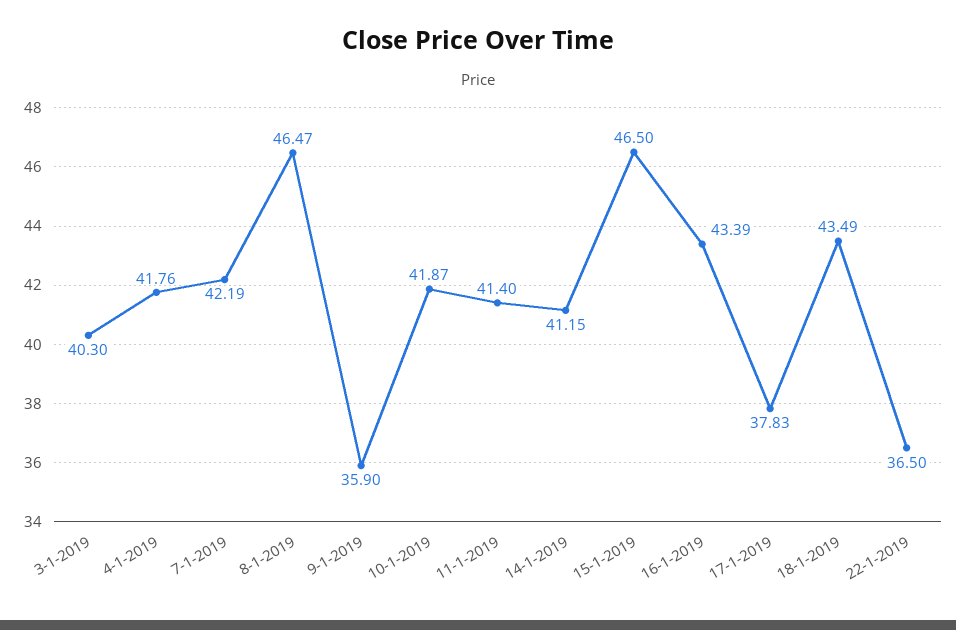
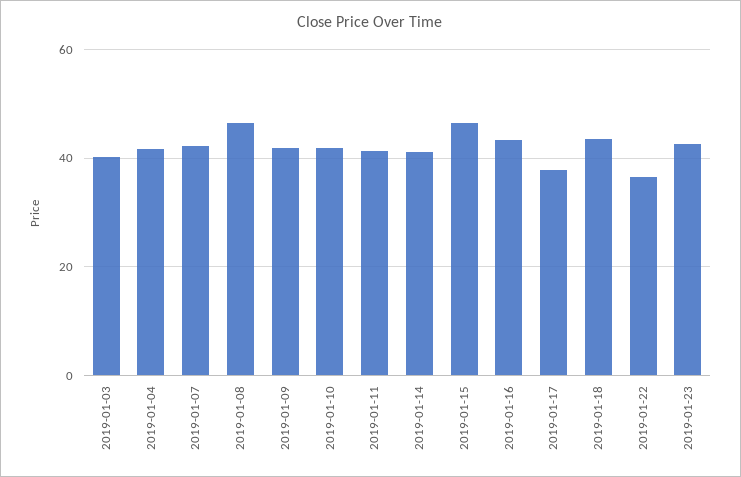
9-1-2019: 35.9 -> 42
2019-01-23: none -> 42

